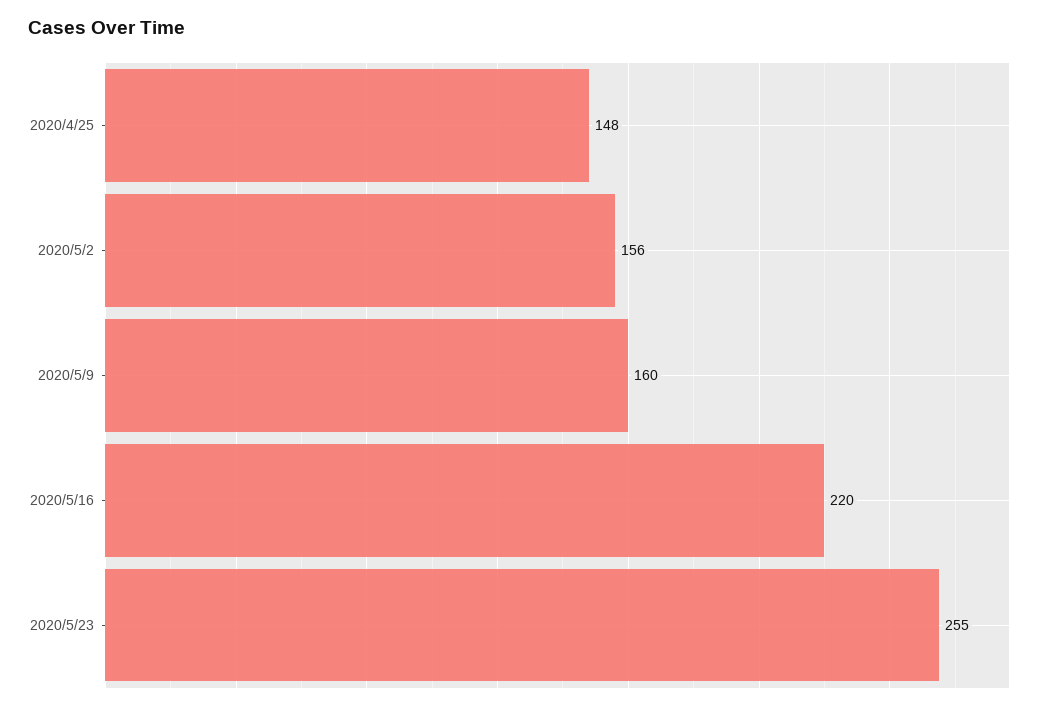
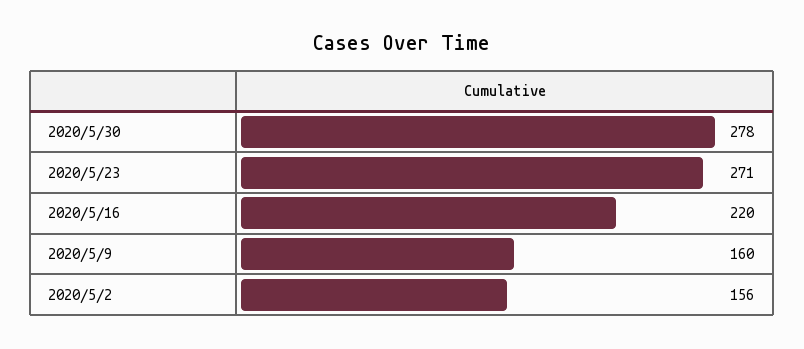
2020/4/25: 148 -> none
2020/5/23: 255 -> 271
2020/5/30: none -> 278

